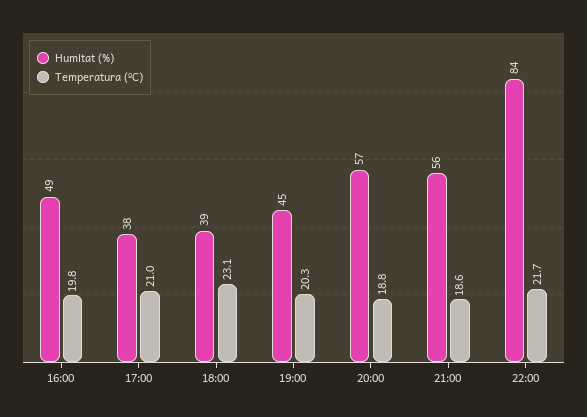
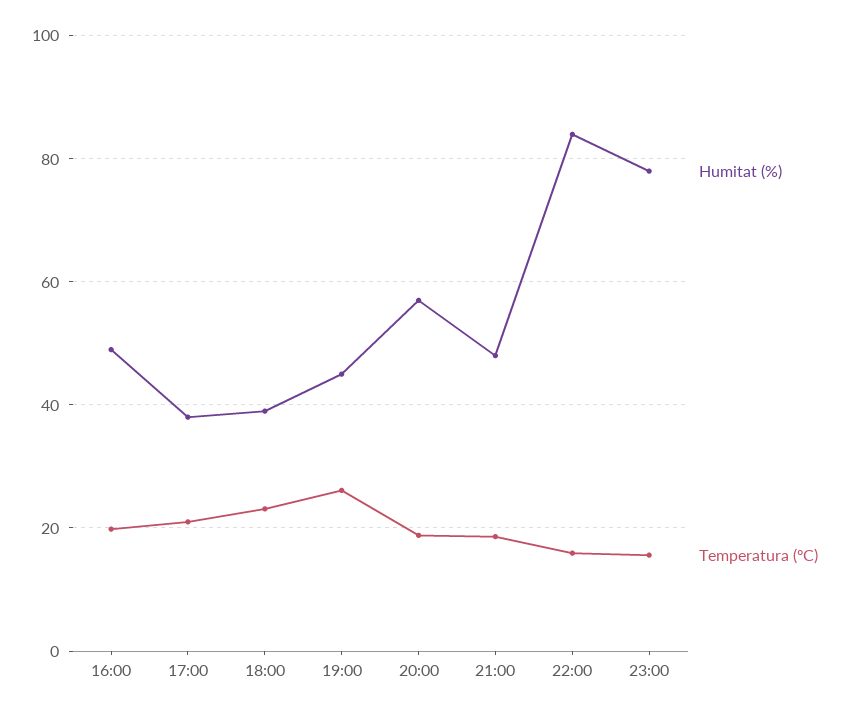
Temperatura (ºC), 19:00: 20.3 -> 26
Humitat (%), 21:00: 56 -> 48
Temperatura (ºC), 22:00: 21.7 -> 16
Humitat (%), 23:00: none -> 78
Temperatura (ºC), 23:00: none -> 16

